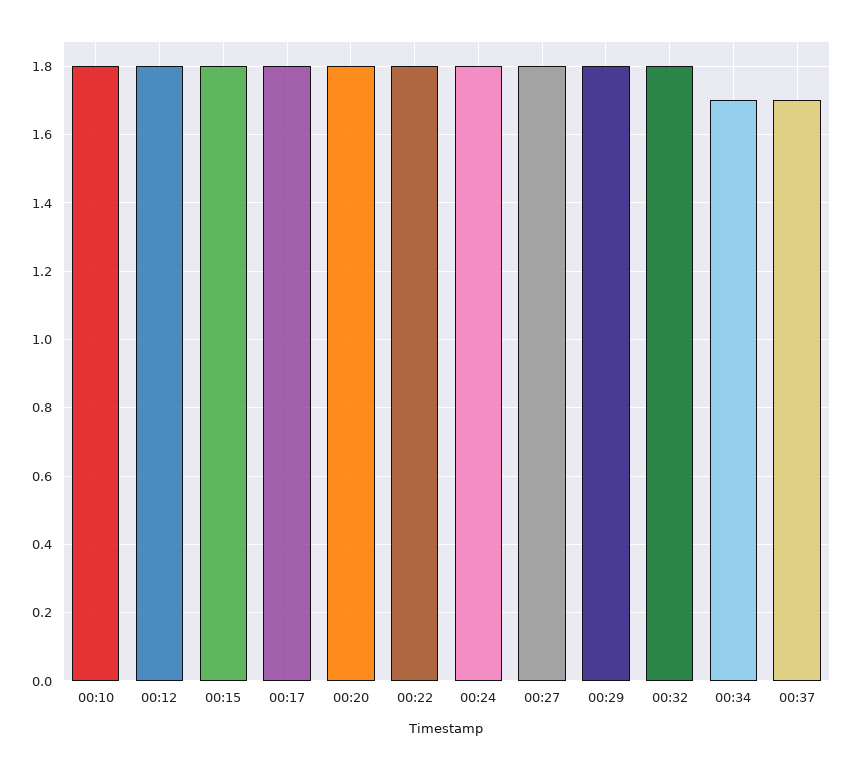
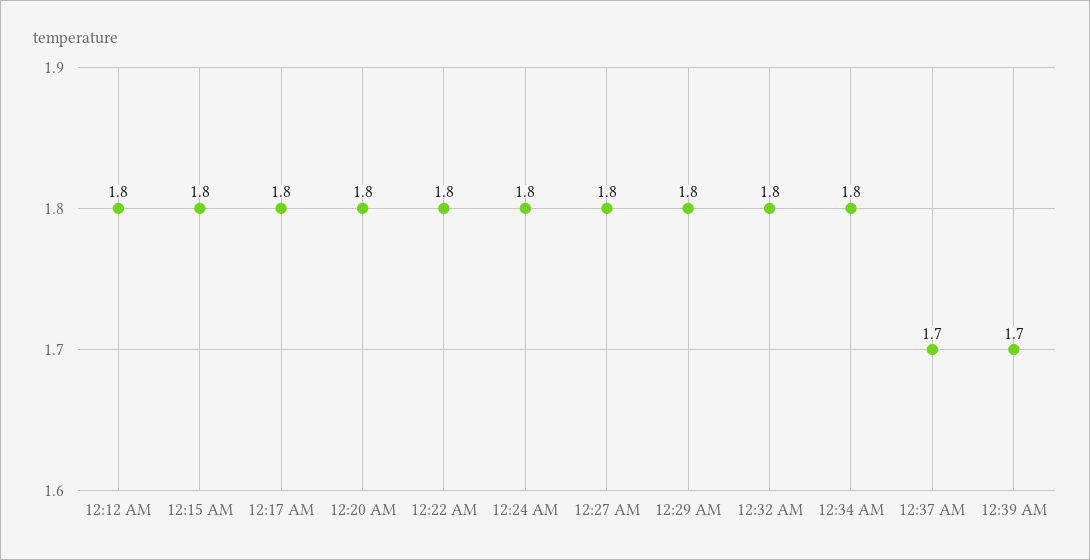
00:10: 1.8 -> none
00:34: 1.7 -> 1.8
12:39 AM: none -> 1.7

